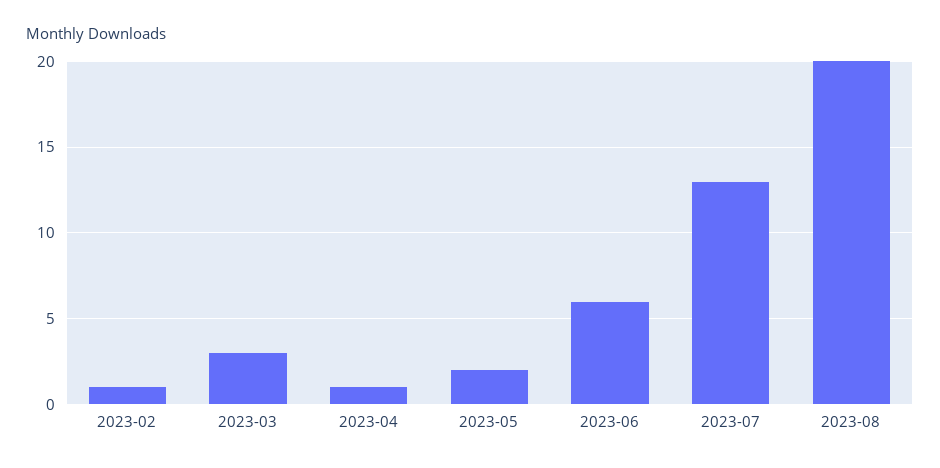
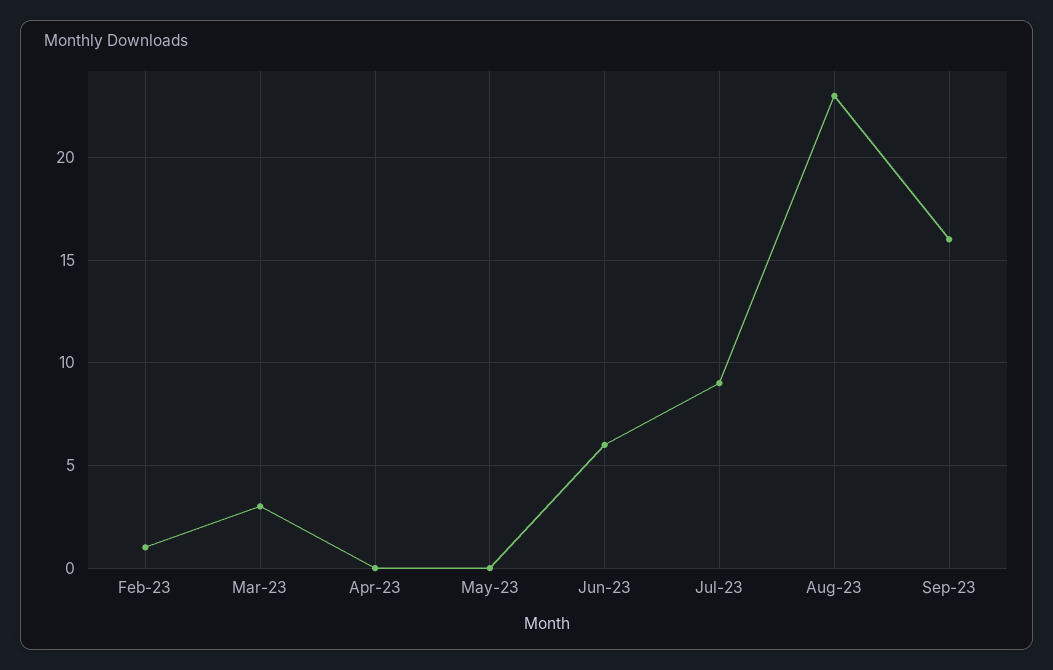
2023-04: 1 -> 0
2023-05: 2 -> 0
2023-07: 13 -> 9
2023-08: 20 -> 23
Sep-23: none -> 16

